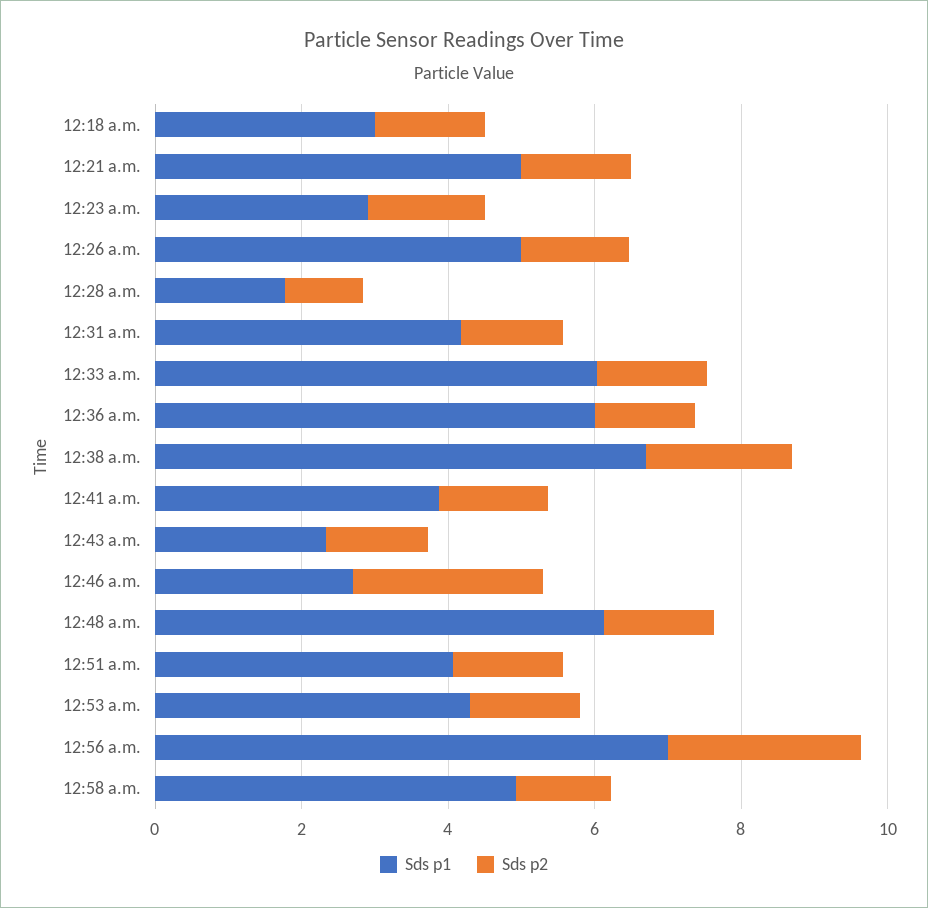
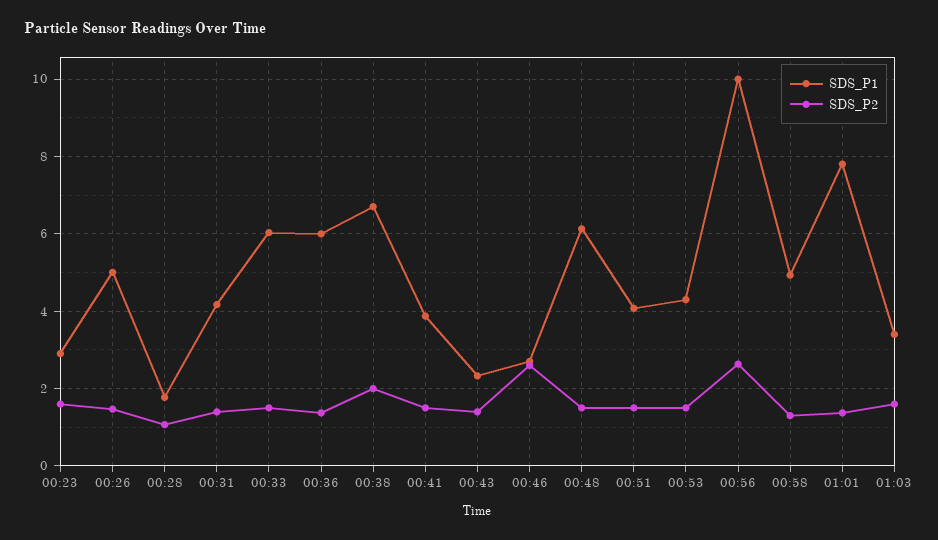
Sds p1, 12:18 a.m.: 3 -> none
Sds p2, 12:18 a.m.: 1.5 -> none
Sds p1, 12:21 a.m.: 5 -> none
Sds p2, 12:21 a.m.: 1.5 -> none
Sds p1, 12:56 a.m.: 7 -> 10
Sds p1, 01:01: none -> 7.8
Sds p2, 01:01: none -> 1.4
Sds p1, 01:03: none -> 3.4
Sds p2, 01:03: none -> 1.6

